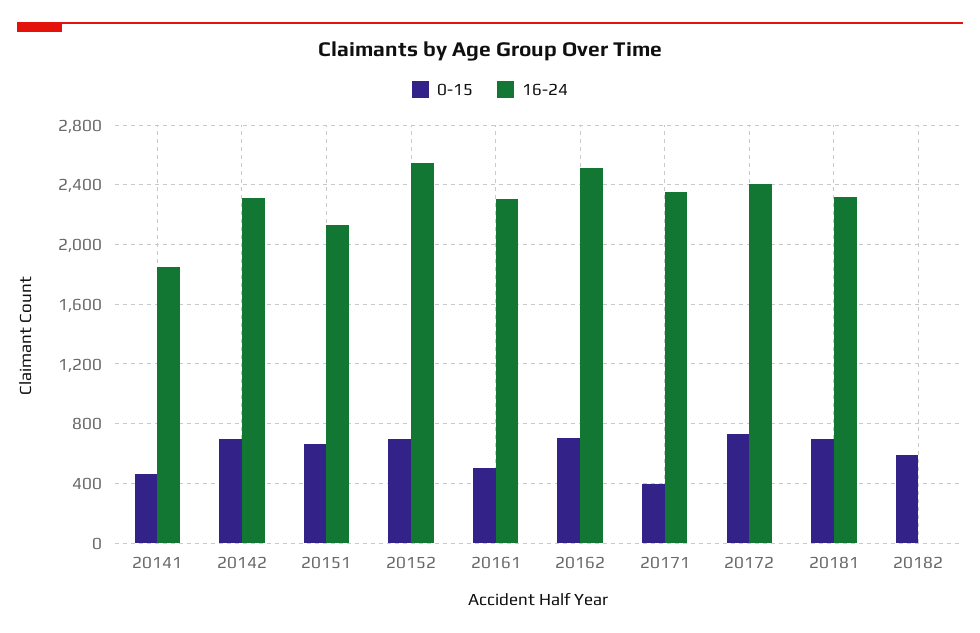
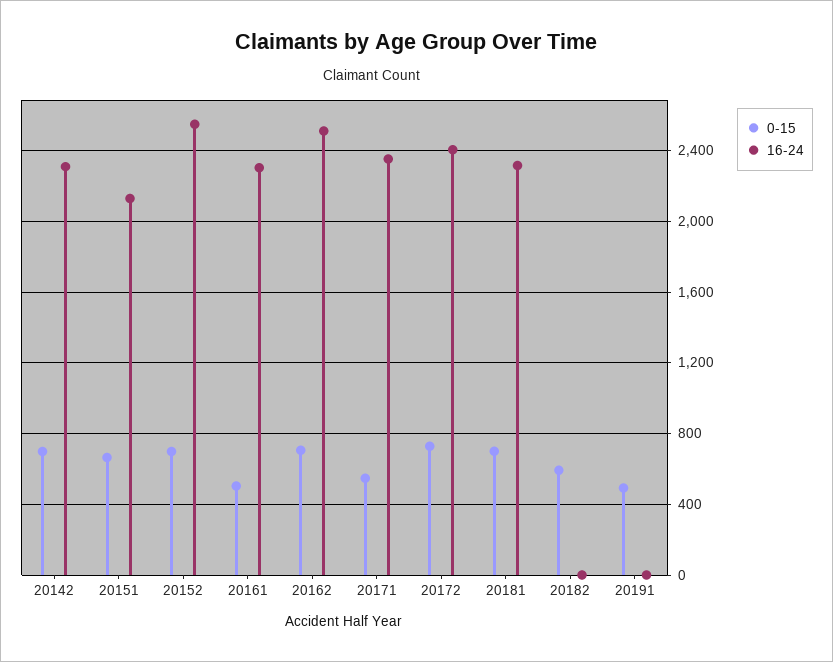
0-15, 20141: 450 -> none
16-24, 20141: 1850 -> none
0-15, 20171: 400 -> 550
0-15, 20191: none -> 500
16-24, 20191: none -> 0

